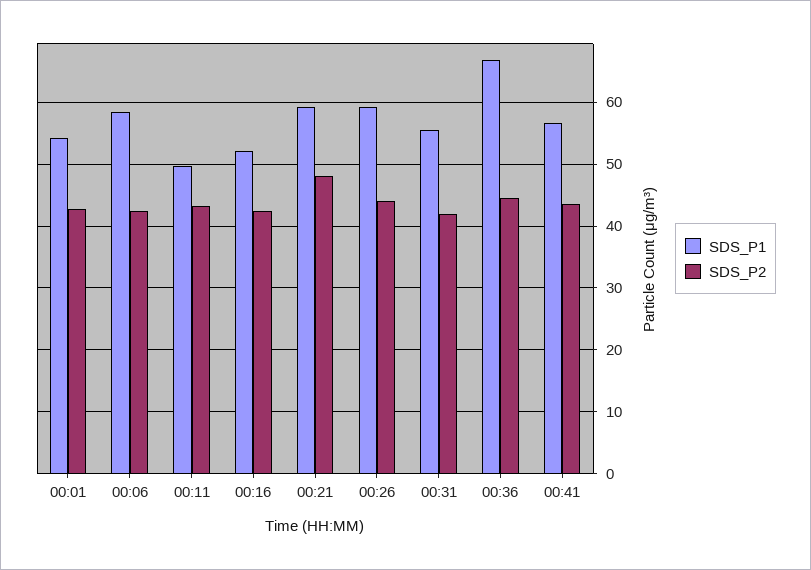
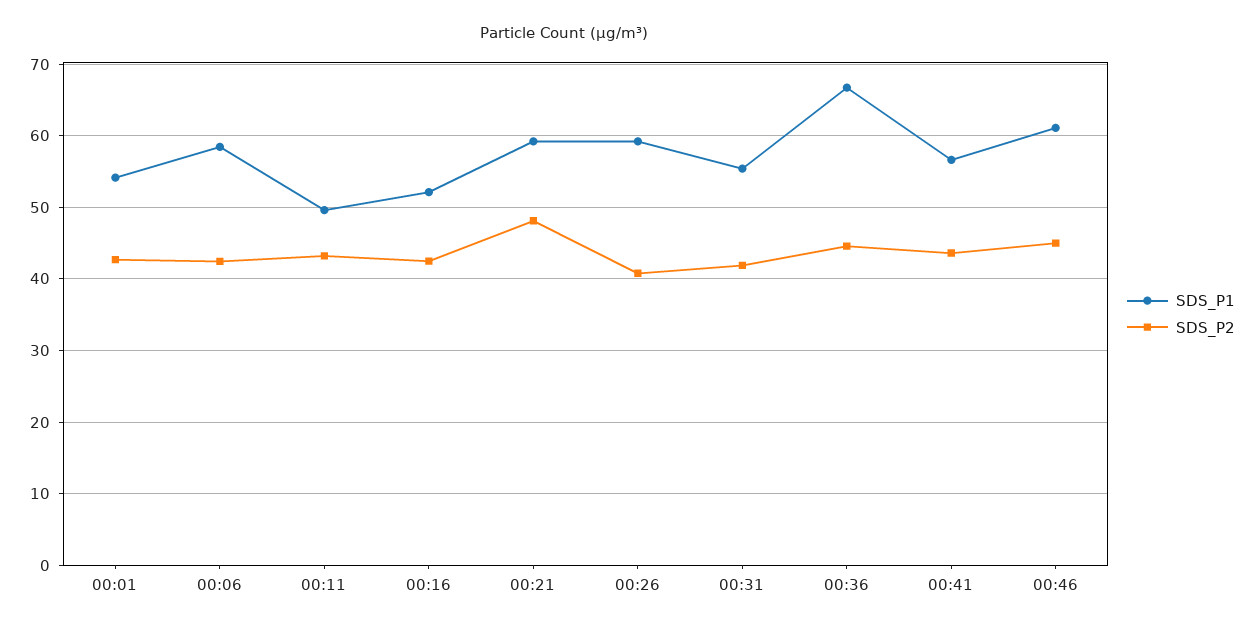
SDS_P2, 00:26: 44 -> 41
SDS_P1, 00:46: none -> 61
SDS_P2, 00:46: none -> 45

